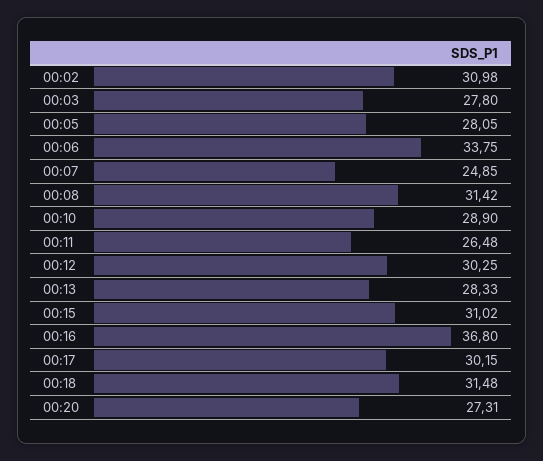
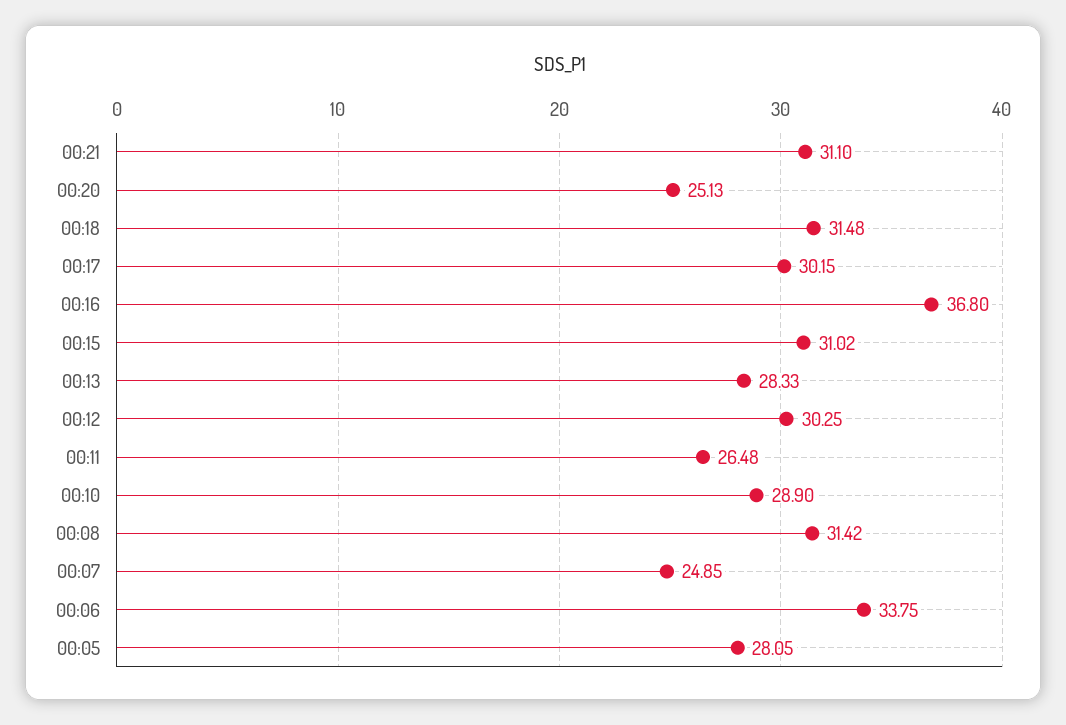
00:02: 30.98 -> none
00:03: 27.8 -> none
00:20: 27.31 -> 25.13
00:21: none -> 31.1

